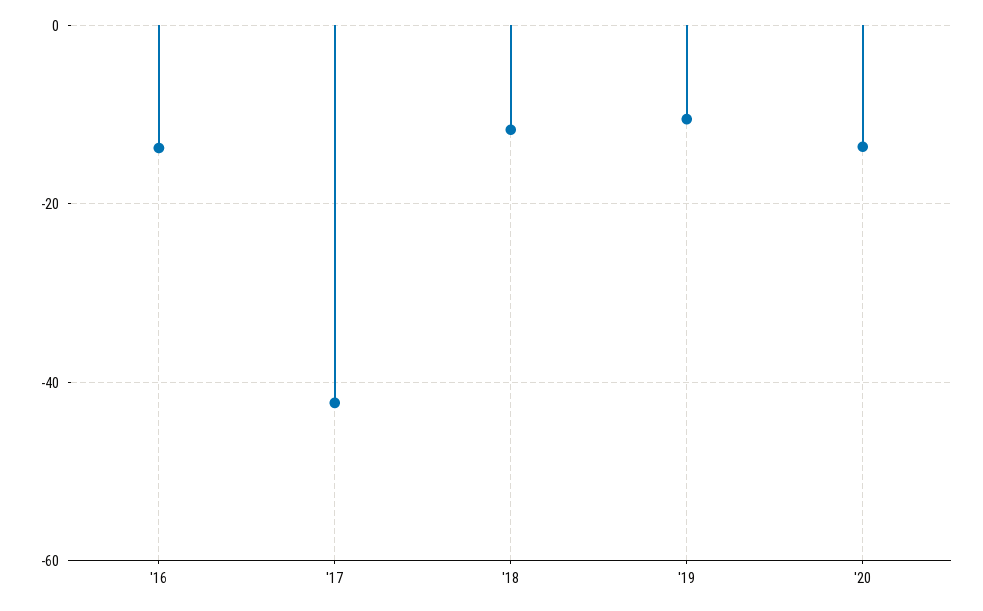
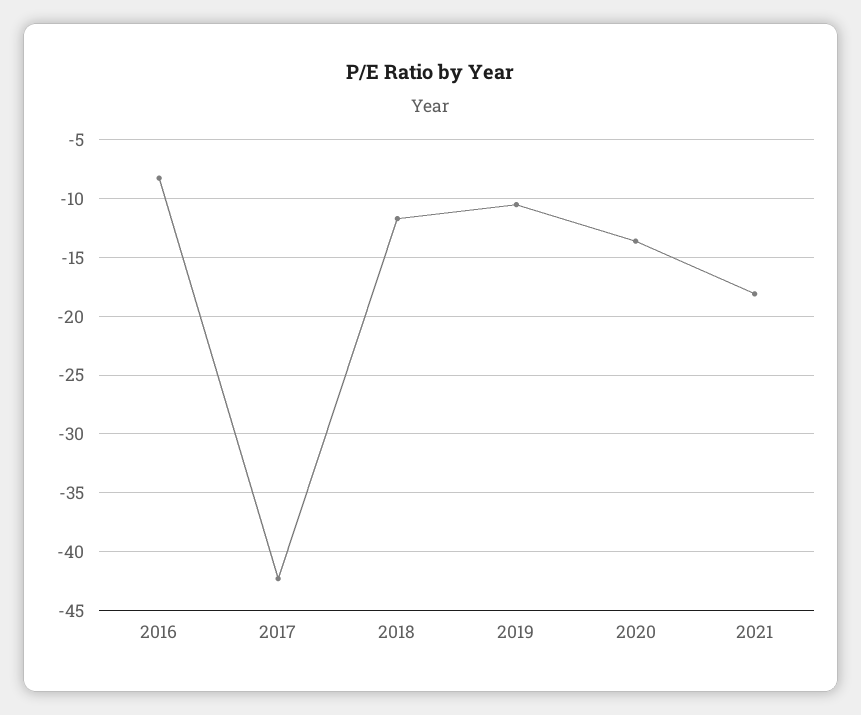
'16: -14 -> -8
2021: none -> -18

